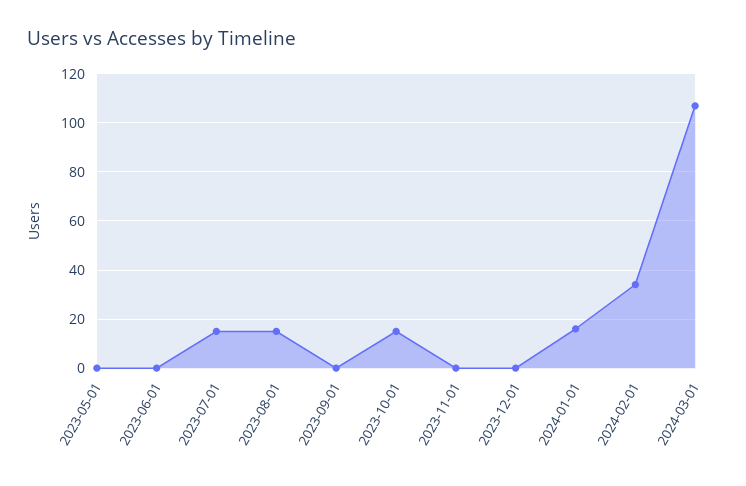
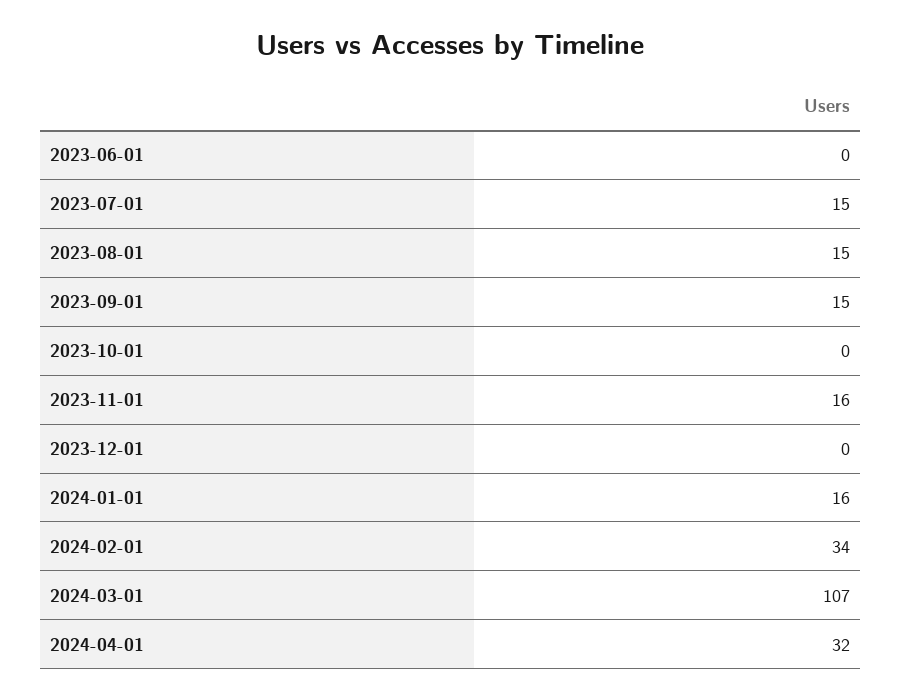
2023-05-01: 0 -> none
2023-09-01: 0 -> 15
2023-10-01: 15 -> 0
2023-11-01: 0 -> 16
2024-04-01: none -> 32

